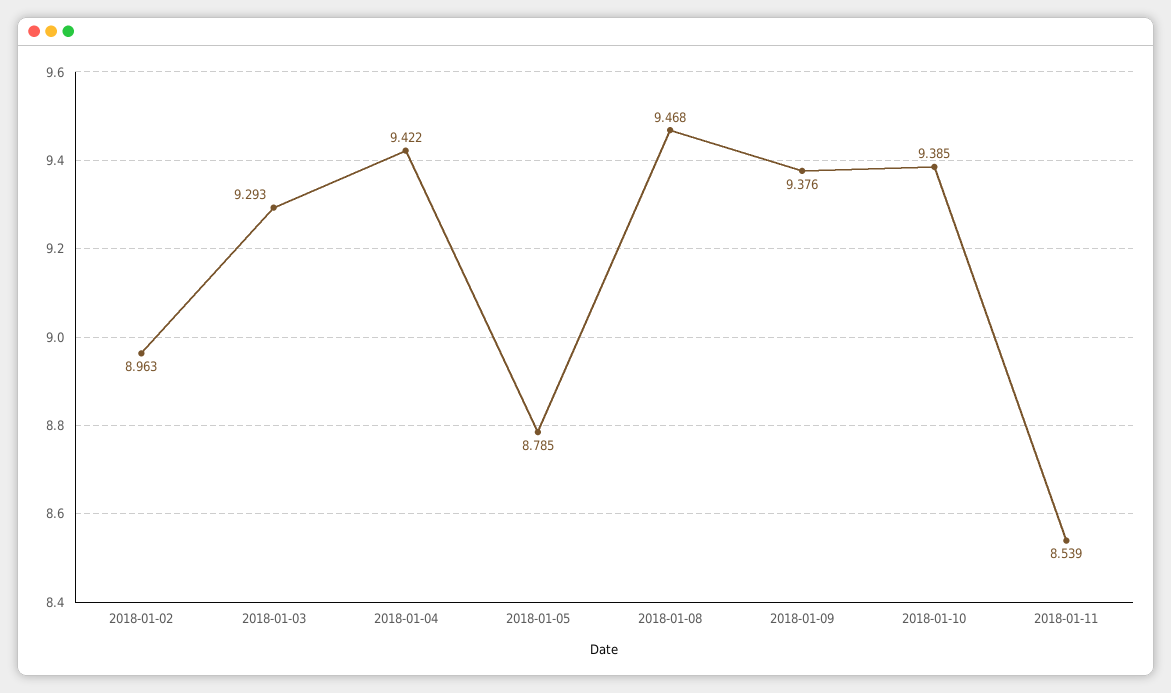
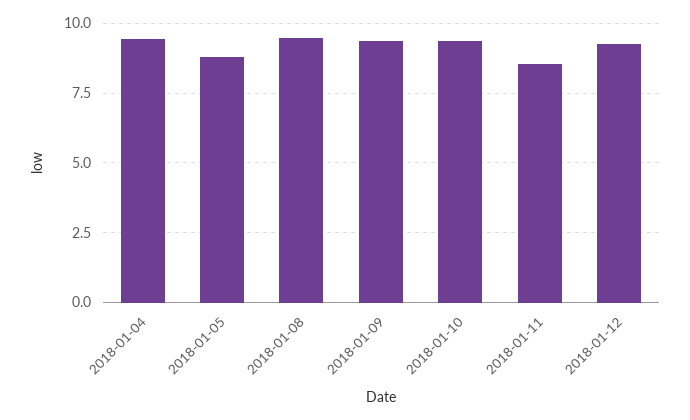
2018-01-02: 8.963 -> none
2018-01-03: 9.293 -> none
2018-01-12: none -> 9.25

